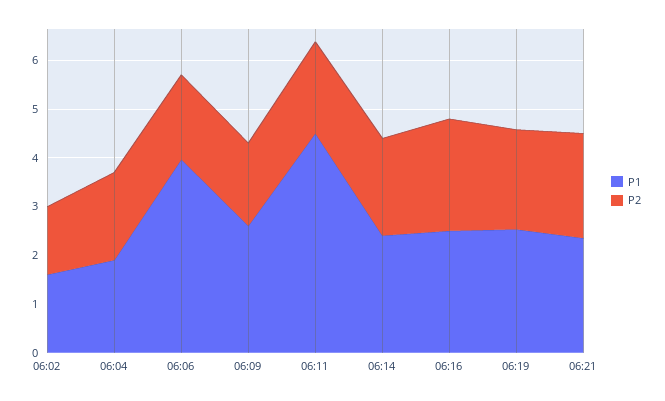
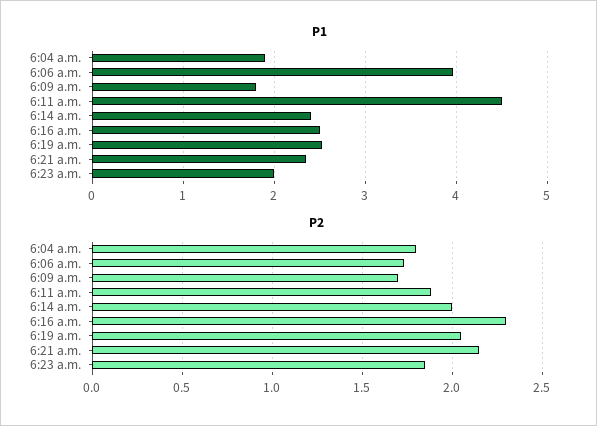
P1, 06:02: 1.6 -> none
P2, 06:02: 1.4 -> none
P1, 06:09: 2.6 -> 1.8
P1, 6:23 a.m.: none -> 2
P2, 6:23 a.m.: none -> 1.85

